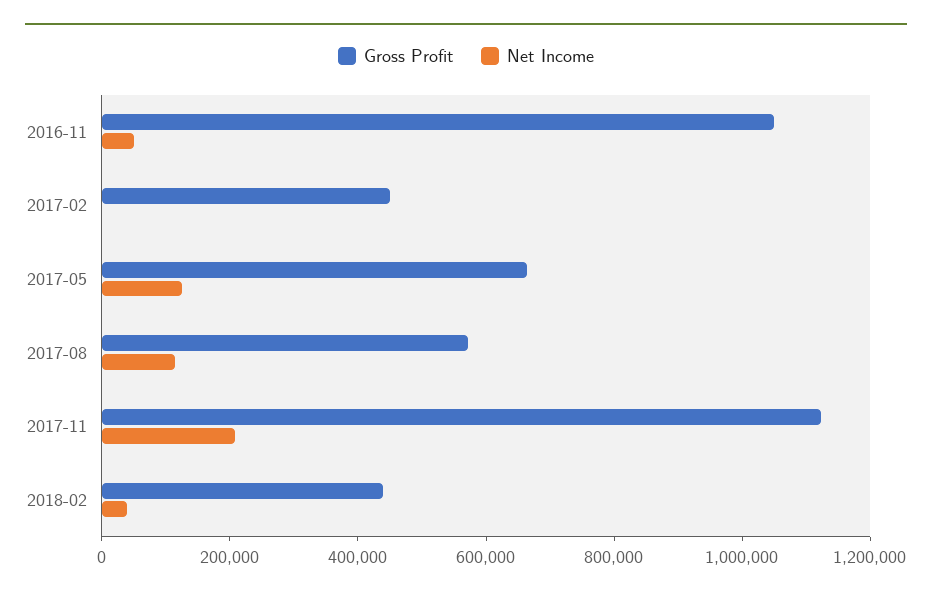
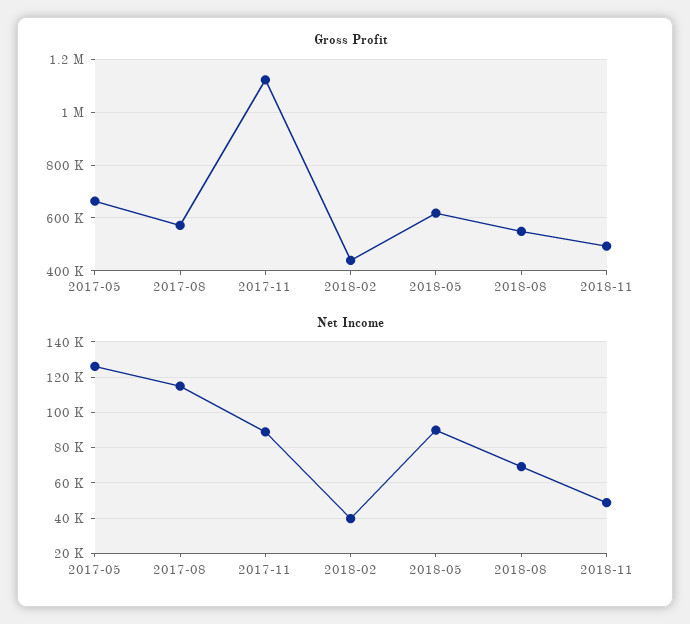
Gross Profit, 2016-11: 1050000 -> none
Net Income, 2016-11: 50000 -> none
Gross Profit, 2017-02: 450000 -> none
Net Income, 2017-02: 0 -> none
Net Income, 2017-11: 200000 -> 90000
Gross Profit, 2018-05: none -> 625000
Gross Profit, 2018-08: none -> 550000
Gross Profit, 2018-11: none -> 500000
Net Income, 2018-05: none -> 90000
Net Income, 2018-08: none -> 70000
Net Income, 2018-11: none -> 50000

